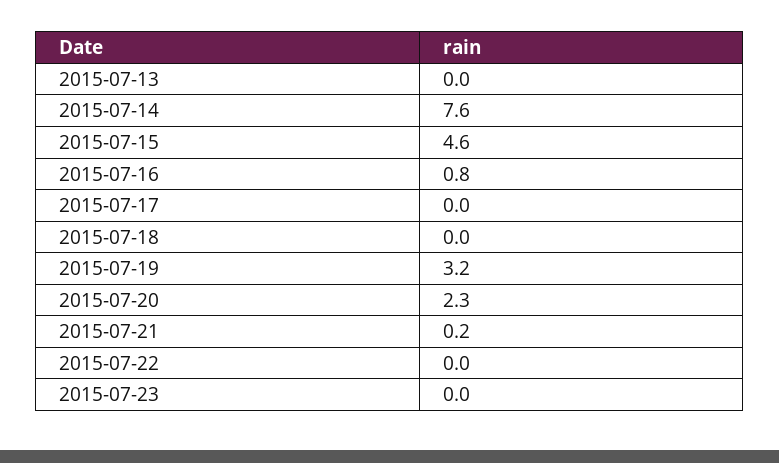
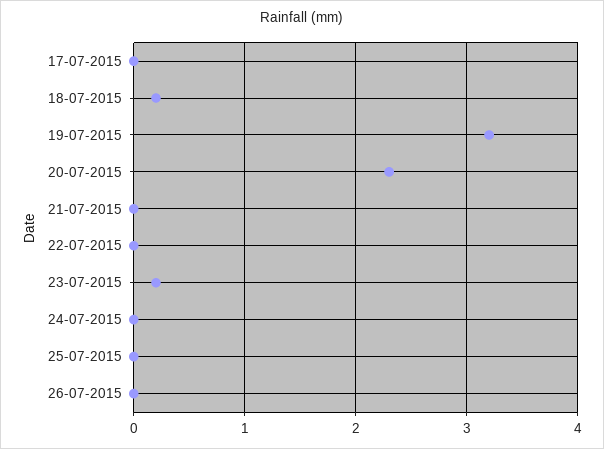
2015-07-13: 0 -> none
2015-07-14: 7.6 -> none
2015-07-15: 4.6 -> none
2015-07-16: 0.8 -> none
2015-07-18: 0 -> 0.2
2015-07-21: 0.2 -> 0
2015-07-23: 0 -> 0.2
24-07-2015: none -> 0
25-07-2015: none -> 0
26-07-2015: none -> 0

